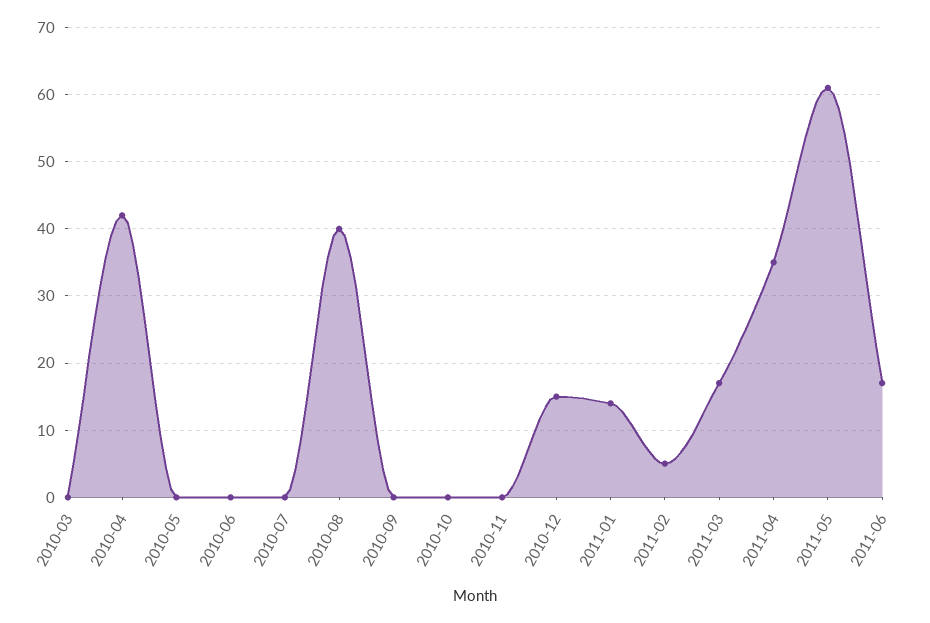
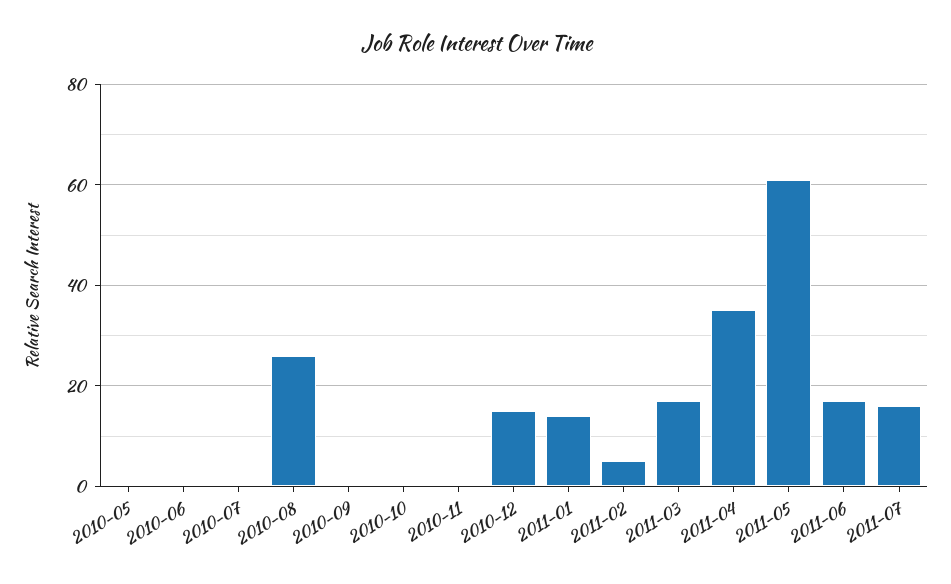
2010-03: 0 -> none
2010-04: 42 -> none
2010-08: 40 -> 25
2011-07: none -> 15

